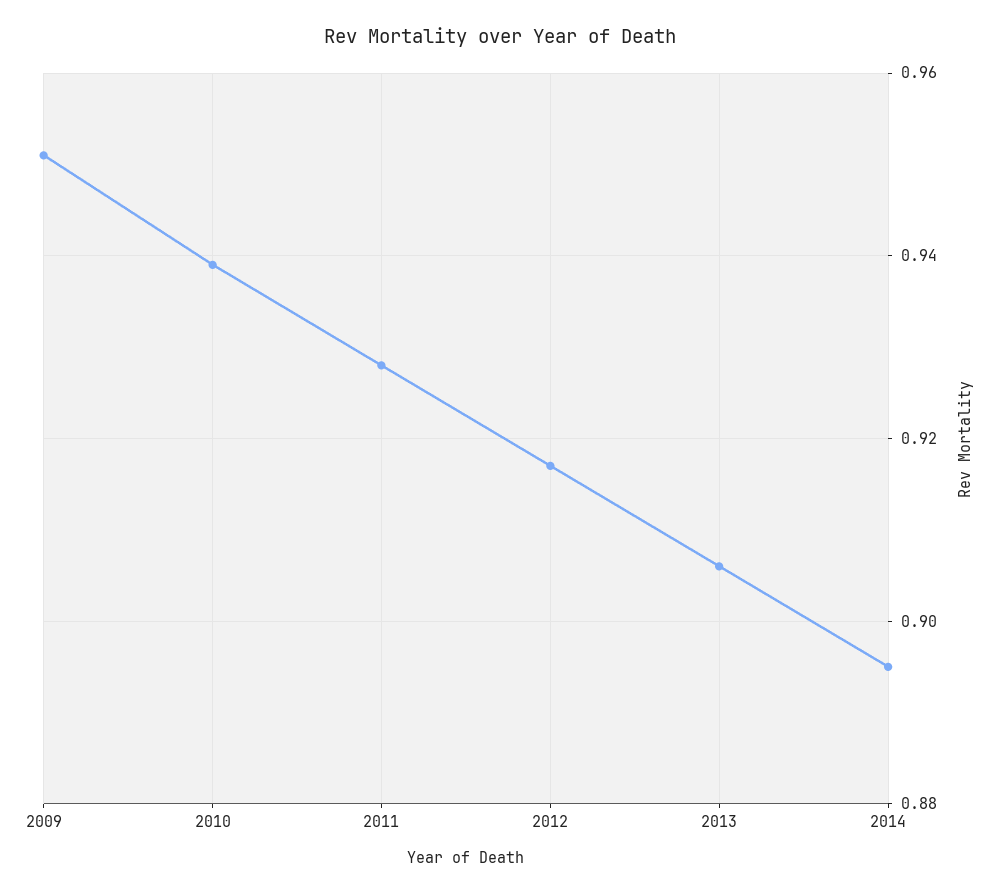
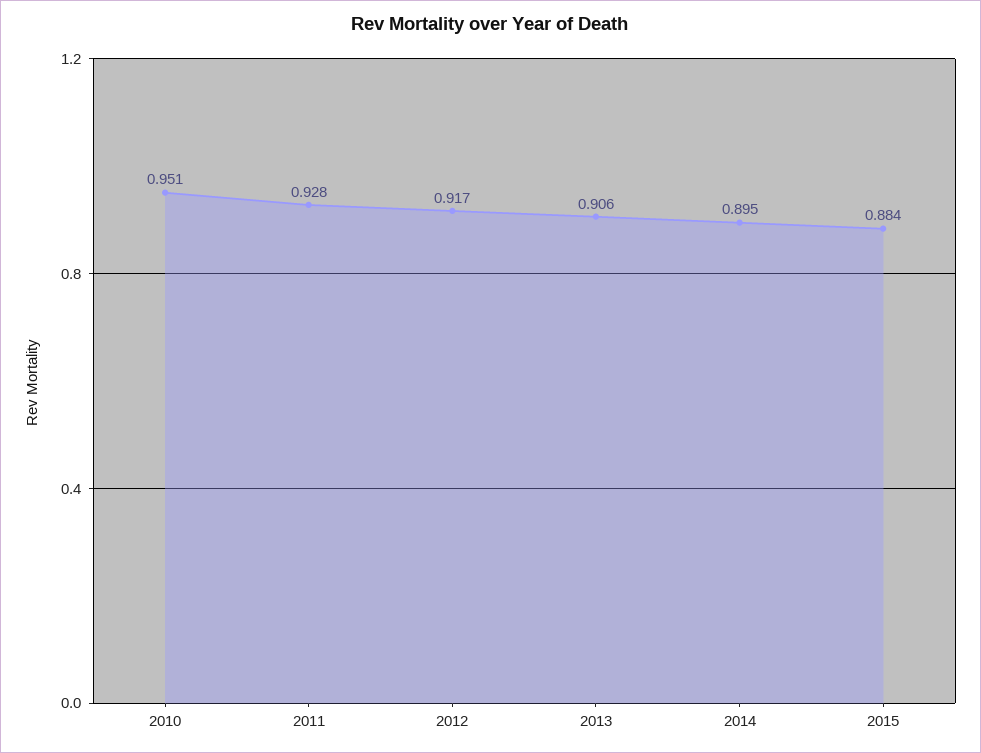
2009: 0.95 -> none
2010: 0.94 -> 0.951
2015: none -> 0.884

